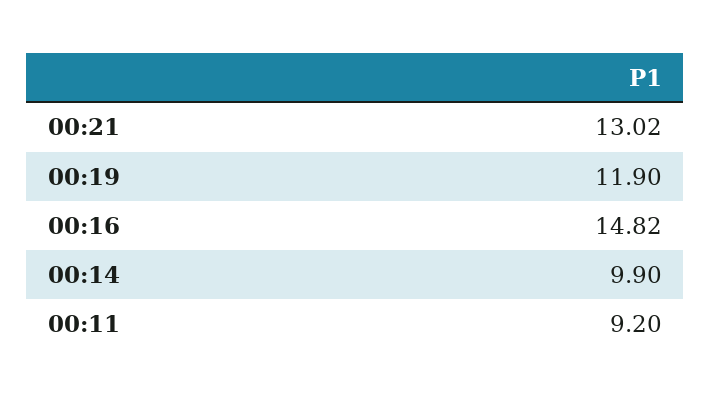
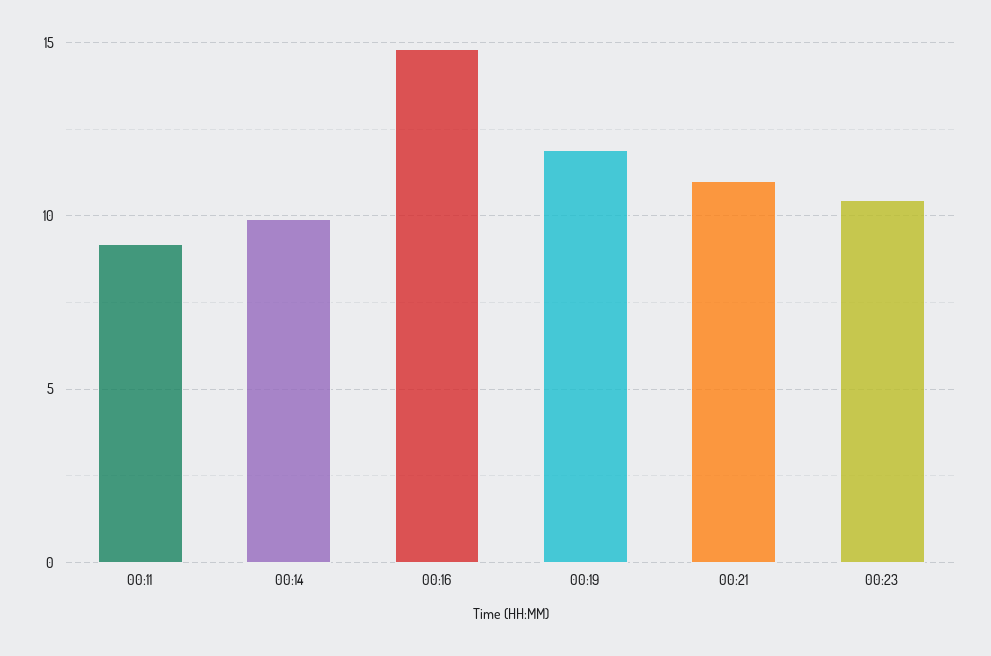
00:21: 13.02 -> 11
00:23: none -> 10.5

